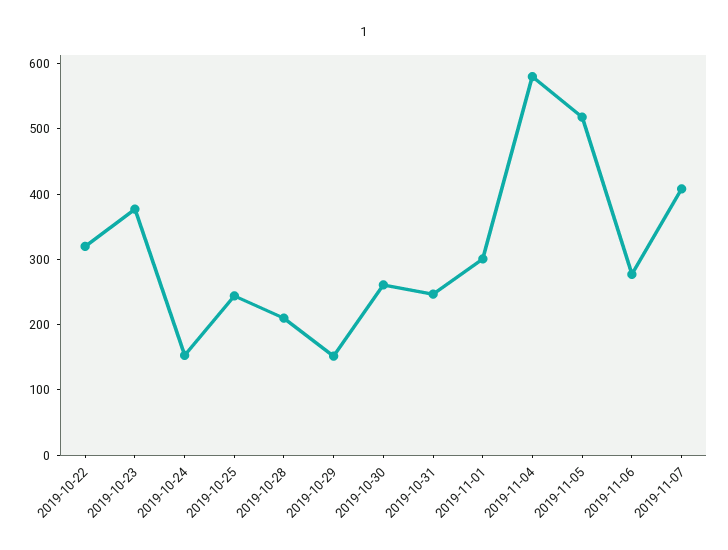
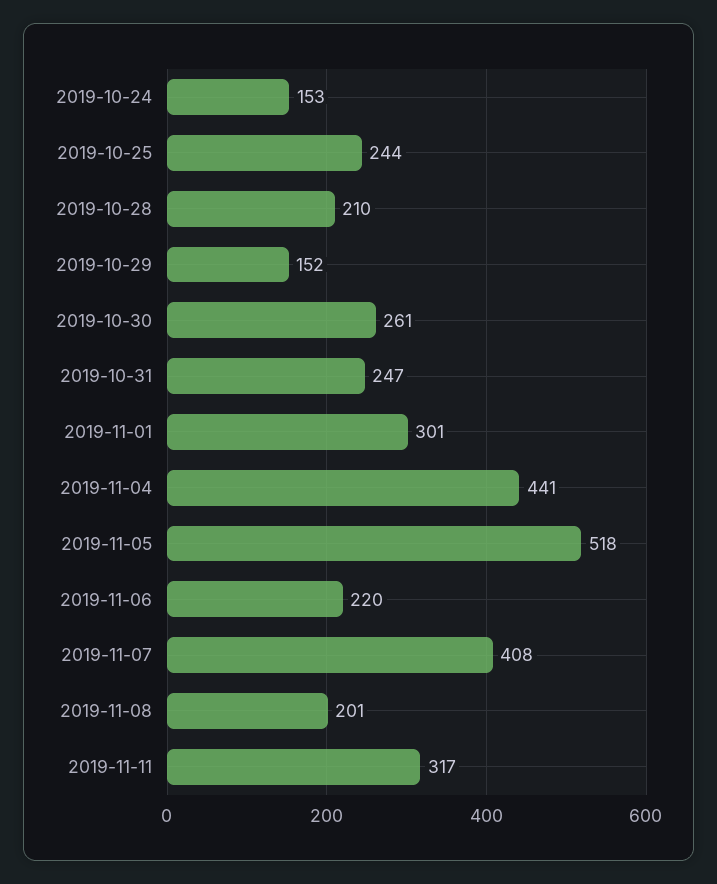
2019-10-22: 320 -> none
2019-10-23: 380 -> none
2019-11-04: 580 -> 441
2019-11-06: 280 -> 220
2019-11-08: none -> 201
2019-11-11: none -> 317

